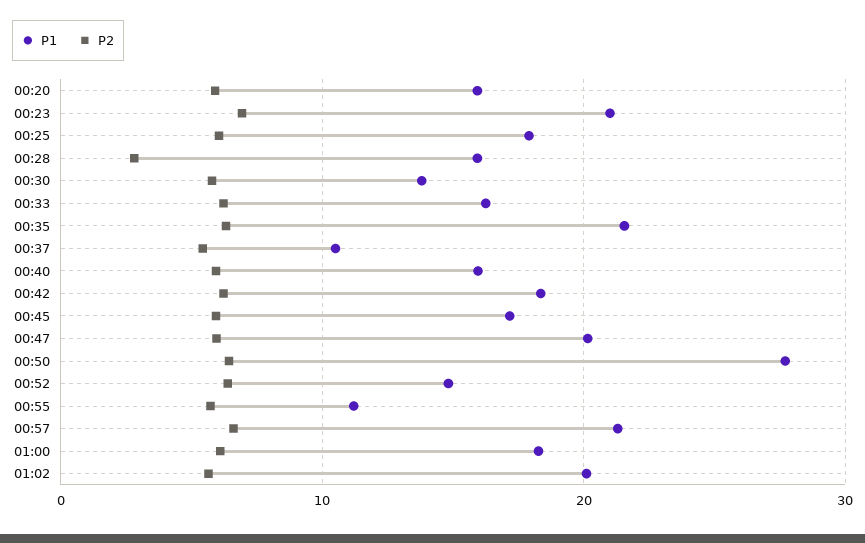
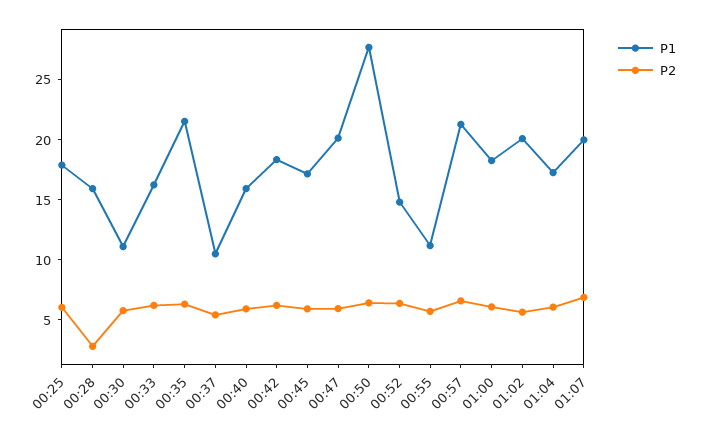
P1, 00:20: 16 -> none
P2, 00:20: 6 -> none
P1, 00:23: 21 -> none
P2, 00:23: 7 -> none
P1, 00:30: 14 -> 11
P1, 01:04: none -> 17
P2, 01:04: none -> 6
P1, 01:07: none -> 20
P2, 01:07: none -> 7

